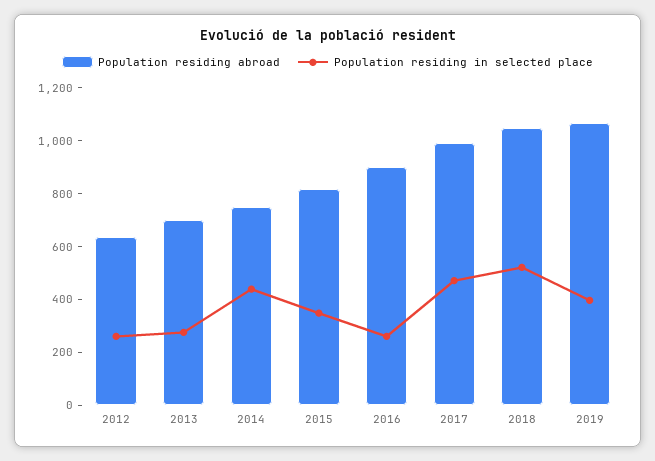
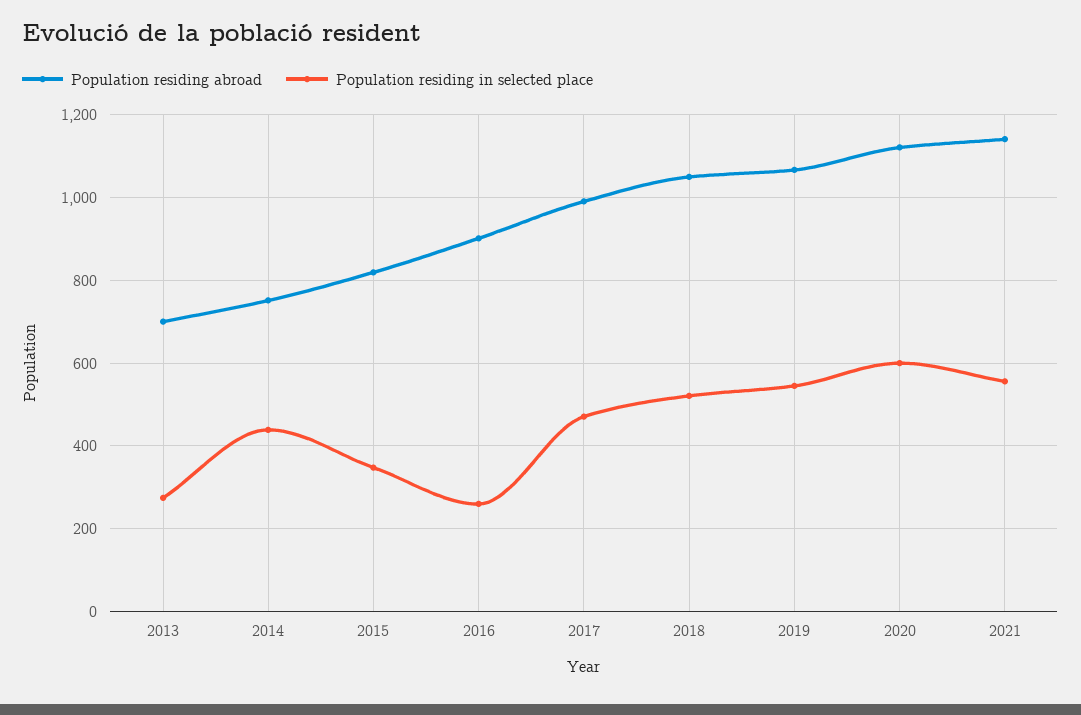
Population residing abroad, 2012: 650 -> none
Population residing in selected place, 2012: 250 -> none
Population residing in selected place, 2019: 400 -> 540
Population residing abroad, 2020: none -> 1120
Population residing in selected place, 2020: none -> 600
Population residing abroad, 2021: none -> 1140
Population residing in selected place, 2021: none -> 560

